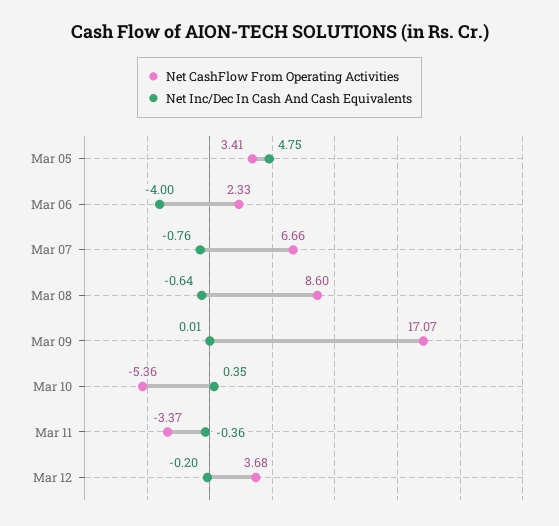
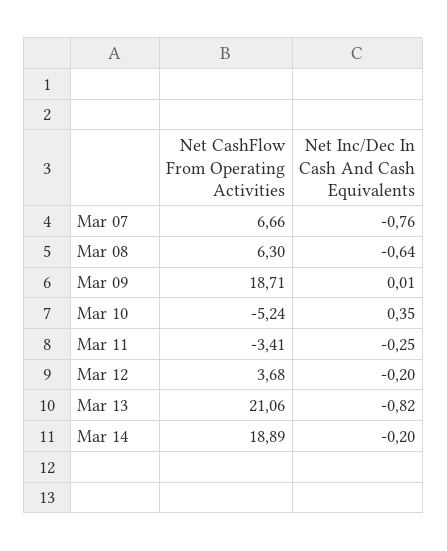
Net CashFlow From Operating Activities, Mar 05: 3.41 -> none
Net Inc/Dec In Cash And Cash Equivalents, Mar 05: 4.75 -> none
Net CashFlow From Operating Activities, Mar 06: 2.33 -> none
Net Inc/Dec In Cash And Cash Equivalents, Mar 06: -4 -> none
Net CashFlow From Operating Activities, Mar 08: 8.6 -> 6.3
Net CashFlow From Operating Activities, Mar 09: 17.07 -> 18.71
Net CashFlow From Operating Activities, Mar 10: -5.36 -> -5.24
Net CashFlow From Operating Activities, Mar 11: -3.37 -> -3.41
Net Inc/Dec In Cash And Cash Equivalents, Mar 11: -0.36 -> -0.25
Net CashFlow From Operating Activities, Mar 13: none -> 21.06
Net Inc/Dec In Cash And Cash Equivalents, Mar 13: none -> -0.82
Net CashFlow From Operating Activities, Mar 14: none -> 18.89
Net Inc/Dec In Cash And Cash Equivalents, Mar 14: none -> -0.2

